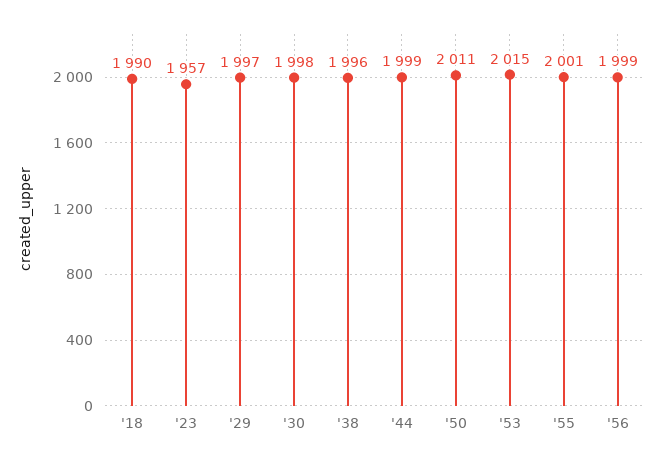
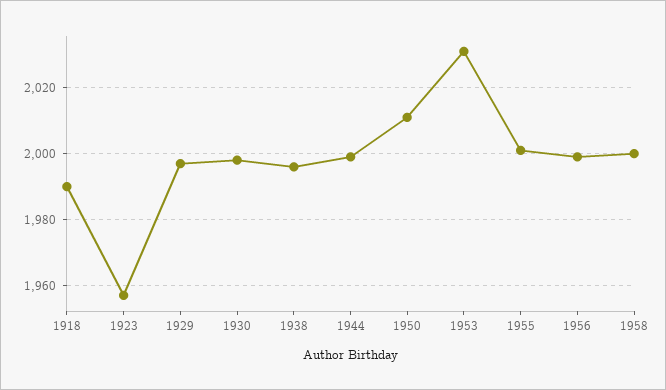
'53: 2015 -> 2030
1958: none -> 2000

